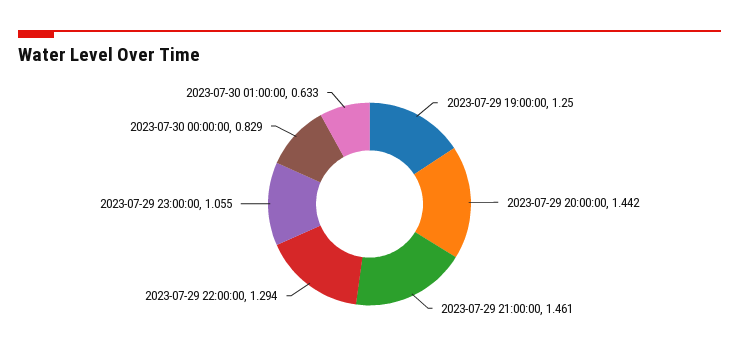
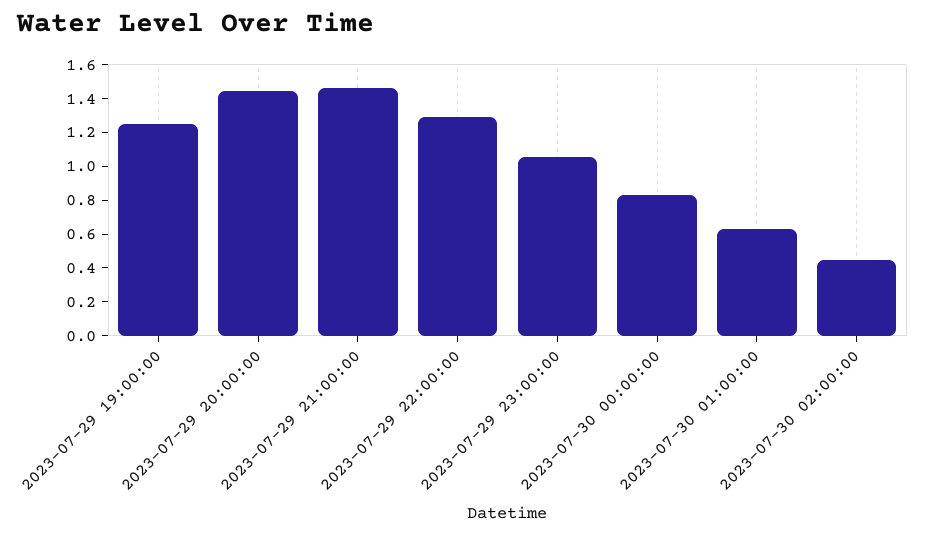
2023-07-30 02:00:00: none -> 0.45

